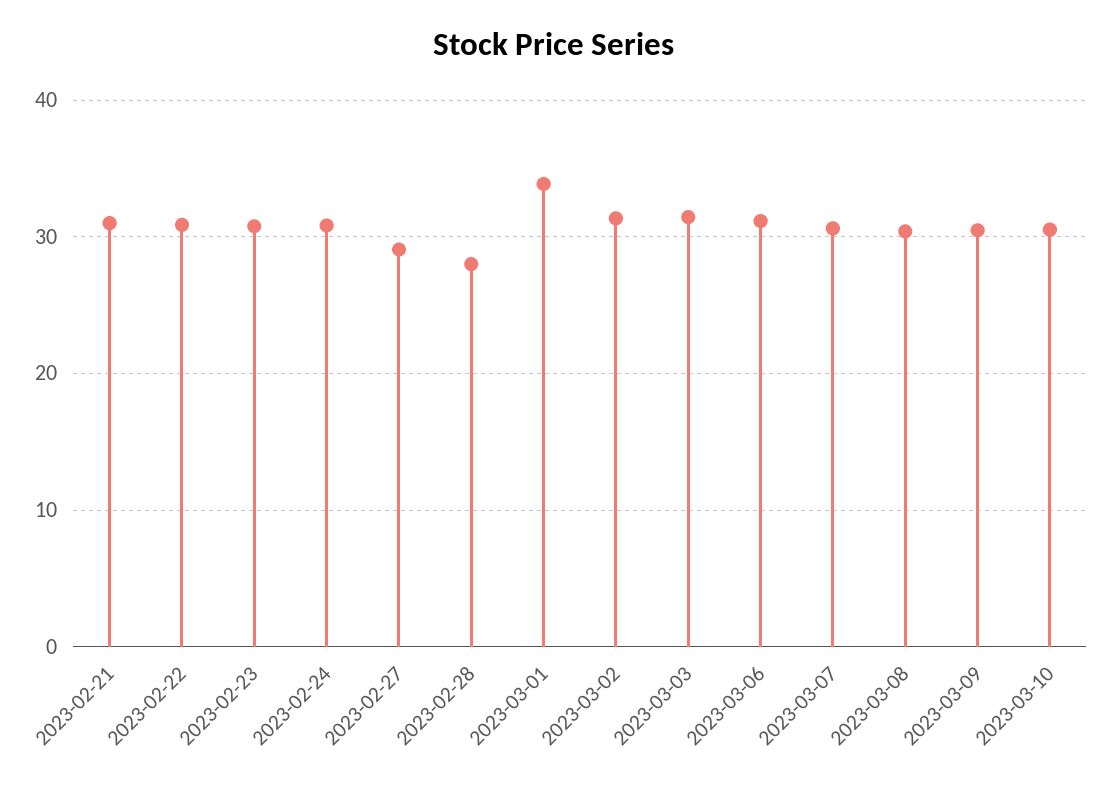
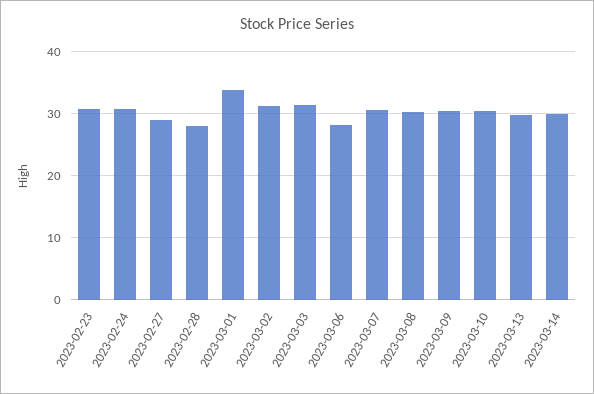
2023-02-21: 31 -> none
2023-02-22: 31 -> none
2023-03-06: 31 -> 28
2023-03-13: none -> 30
2023-03-14: none -> 30

